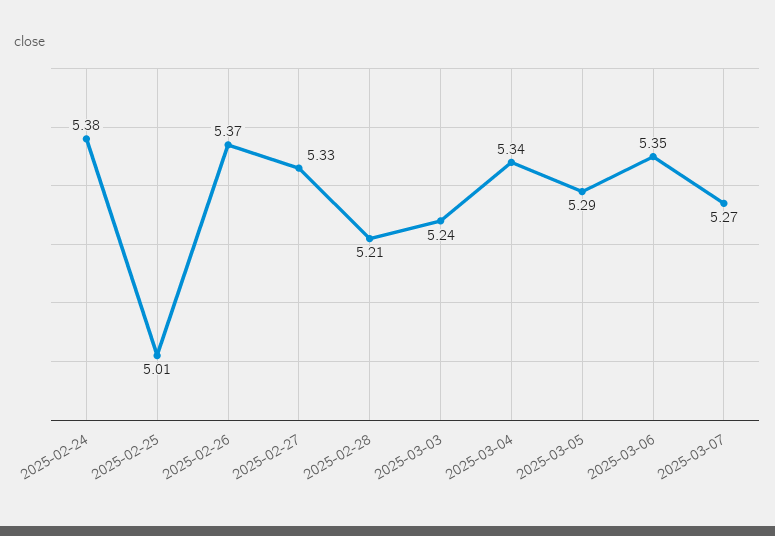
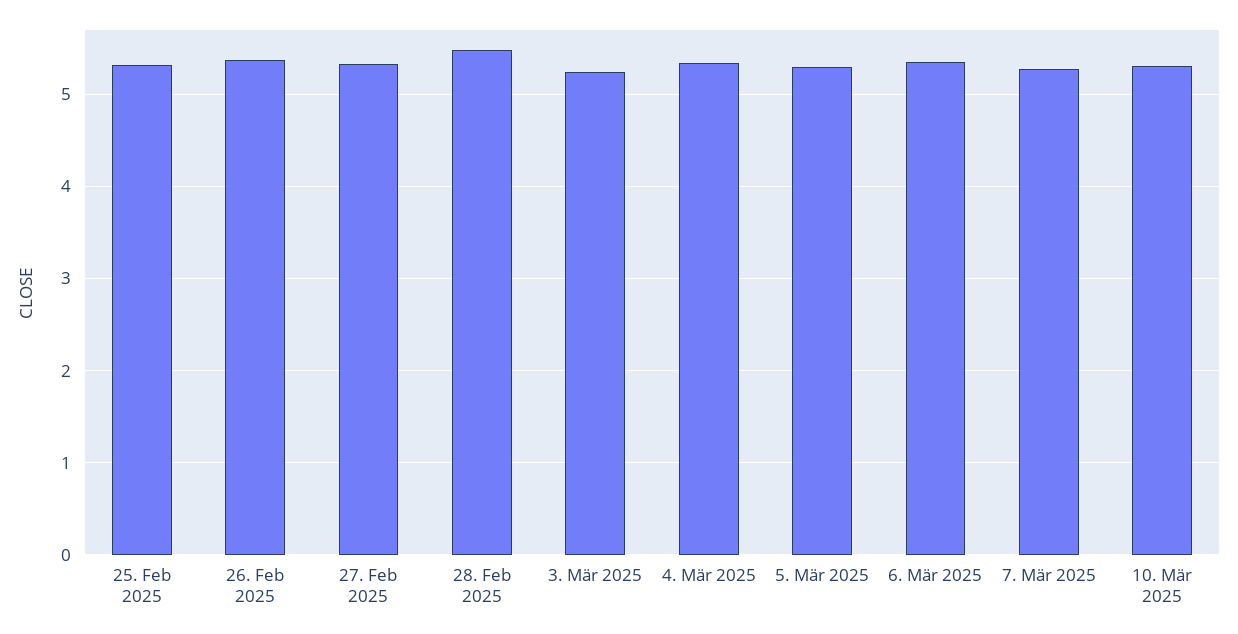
2025-02-24: 5.38 -> none
2025-02-25: 5.01 -> 5.3
2025-02-28: 5.21 -> 5.5
10. Mär 2025: none -> 5.3

